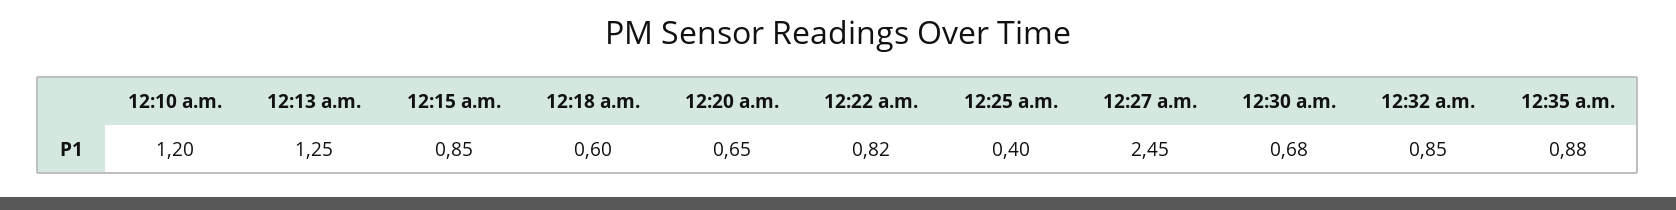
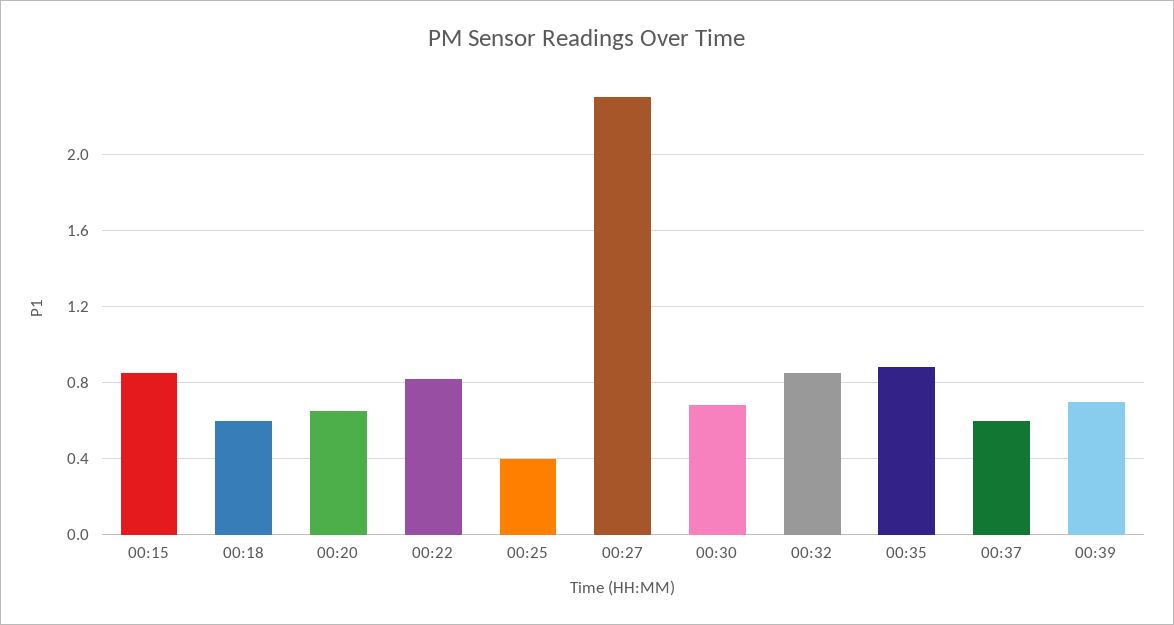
12:10 a.m.: 1.2 -> none
12:13 a.m.: 1.25 -> none
12:27 a.m.: 2.45 -> 2.3
00:37: none -> 0.6
00:39: none -> 0.7

